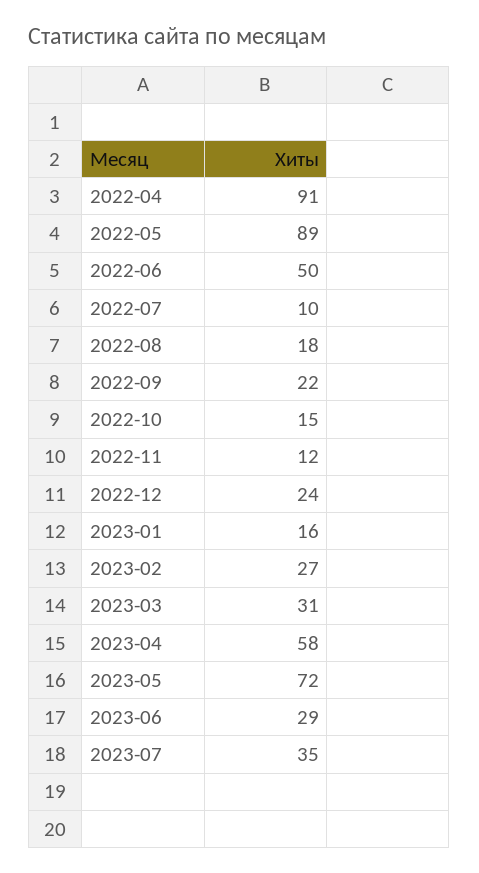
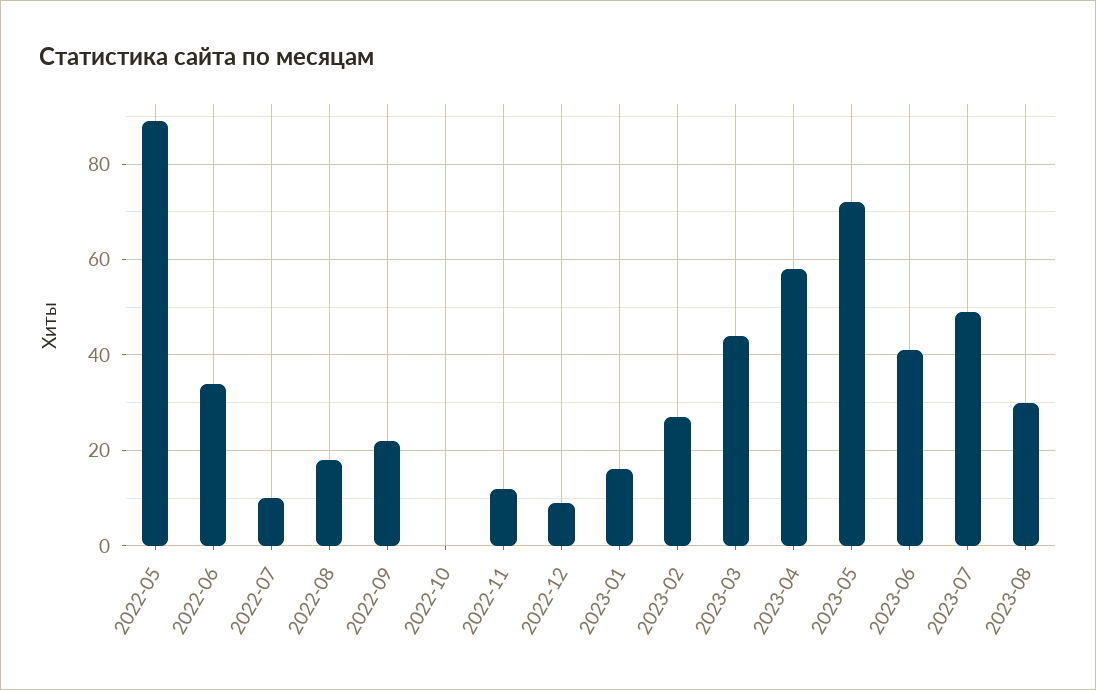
2022-04: 91 -> none
2022-06: 50 -> 35
2022-10: 15 -> 0
2022-12: 24 -> 10
2023-03: 31 -> 45
2023-06: 29 -> 40
2023-07: 35 -> 50
2023-08: none -> 30

